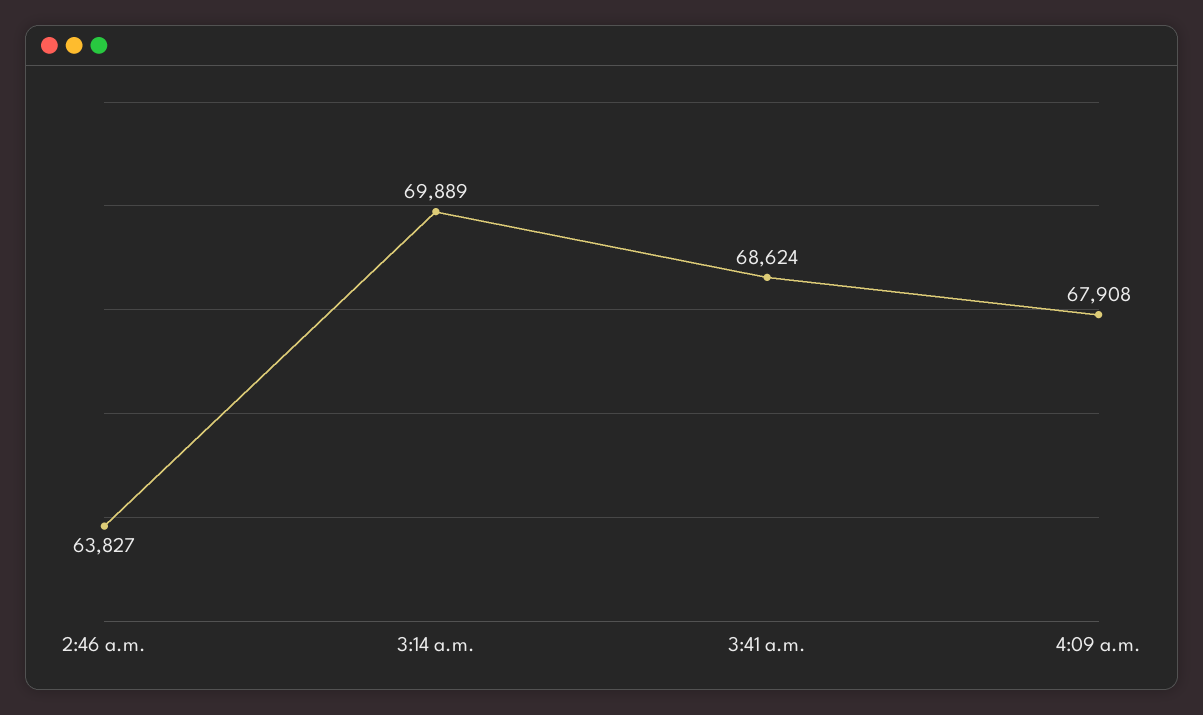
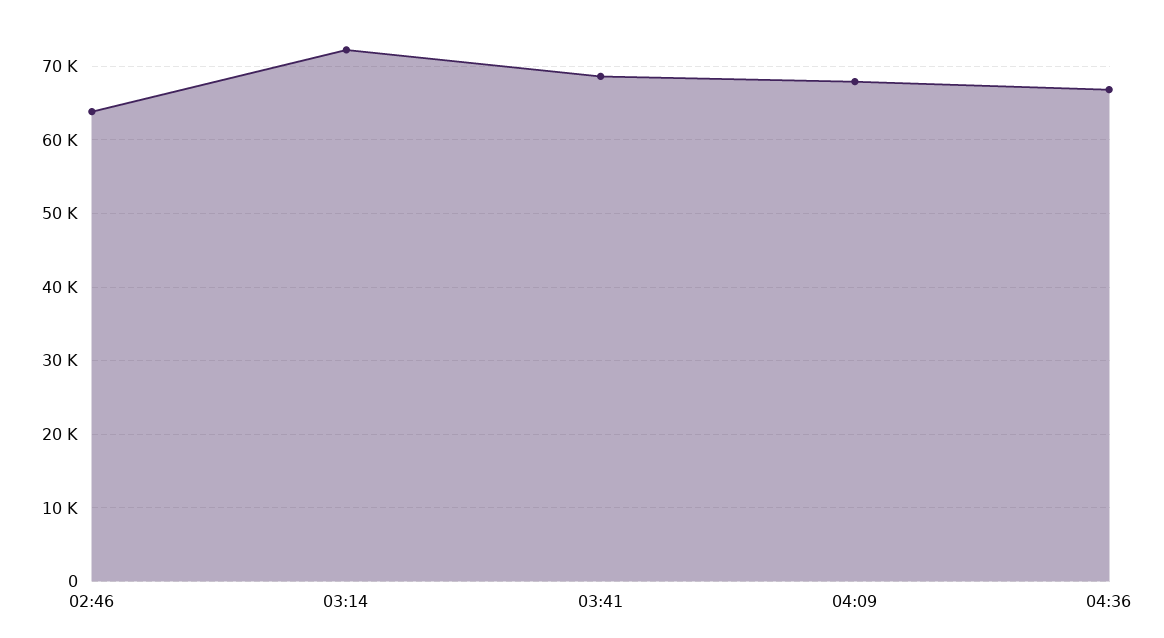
3:14 a.m.: 69889 -> 72000
04:36: none -> 67000

